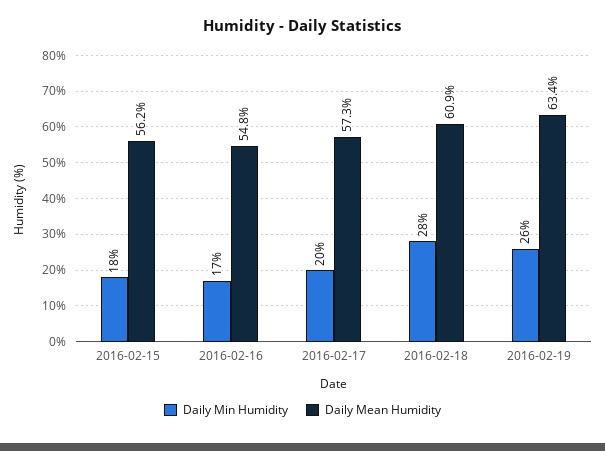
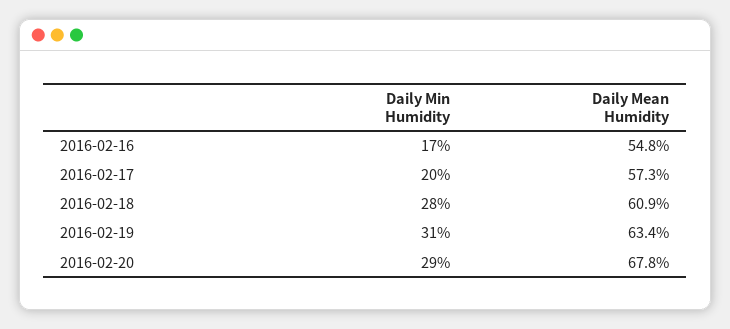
Daily Min Humidity, 2016-02-15: 18 -> none
Daily Mean Humidity, 2016-02-15: 56.2 -> none
Daily Min Humidity, 2016-02-19: 26 -> 31
Daily Min Humidity, 2016-02-20: none -> 29
Daily Mean Humidity, 2016-02-20: none -> 67.8

